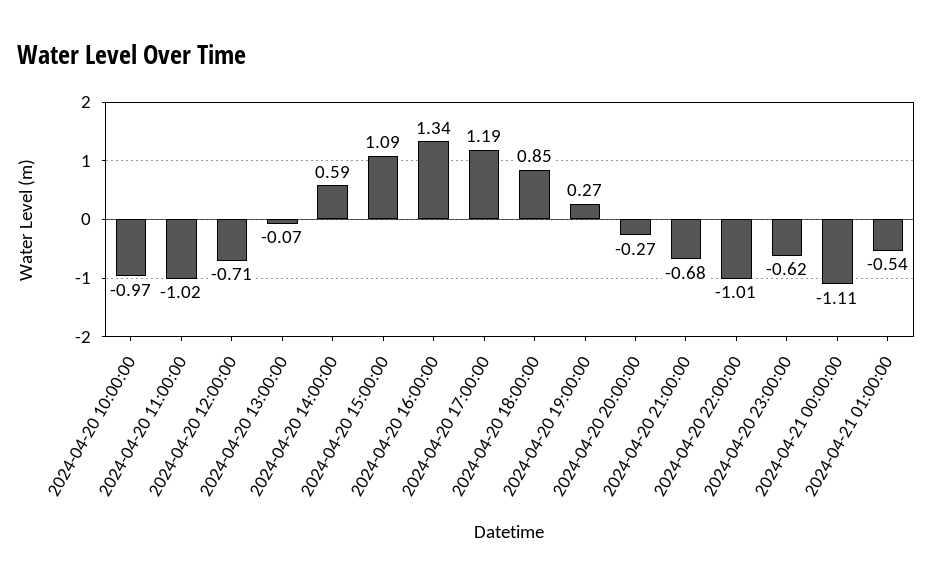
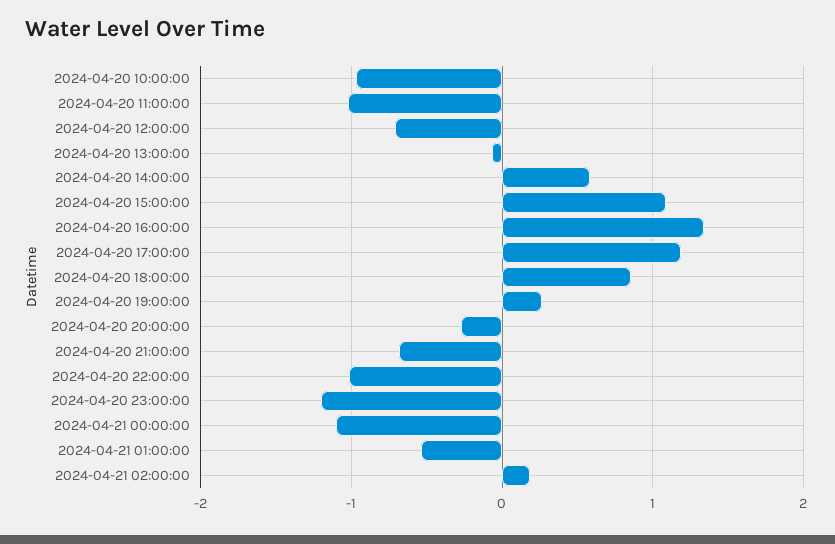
2024-04-20 23:00:00: -0.62 -> -1.2
2024-04-21 02:00:00: none -> 0.2

